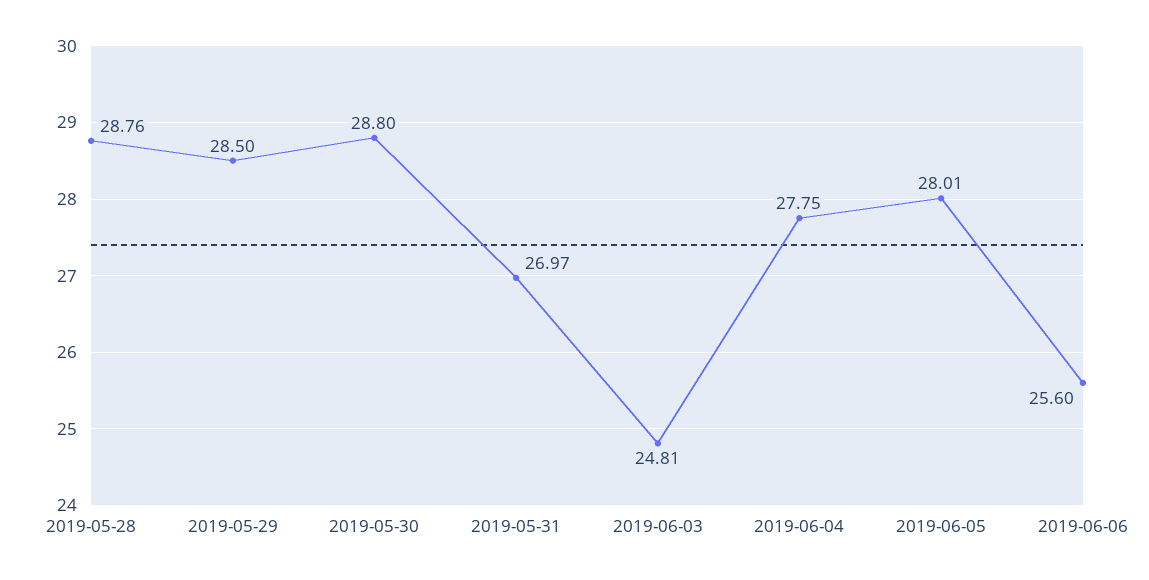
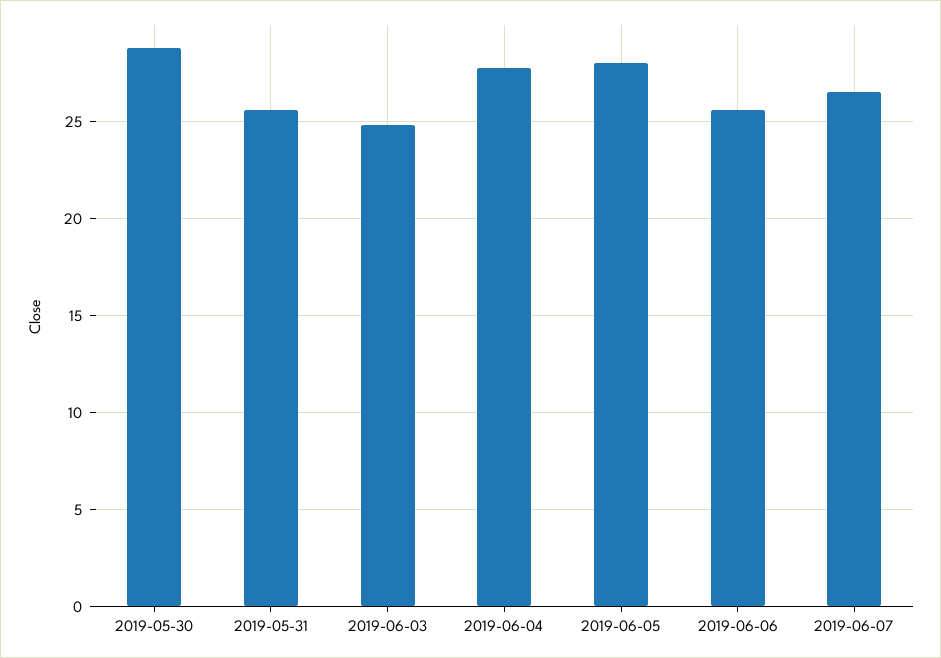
2019-05-28: 28.76 -> none
2019-05-29: 28.5 -> none
2019-05-31: 26.97 -> 25.5
2019-06-07: none -> 26.5

